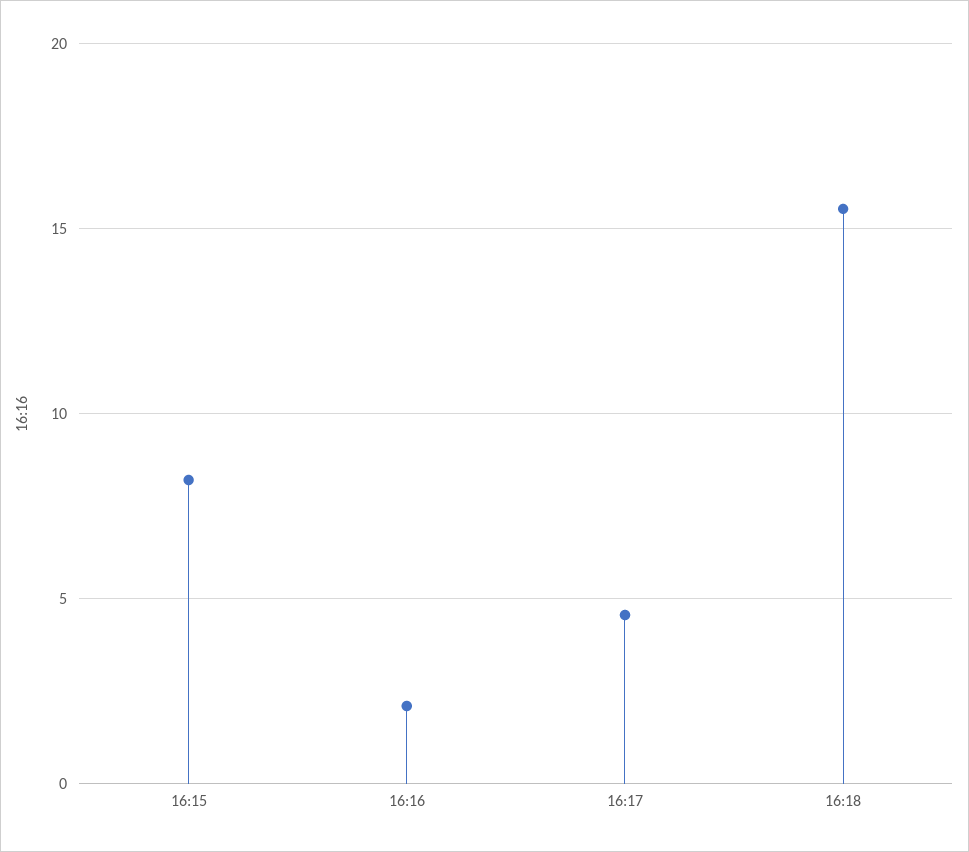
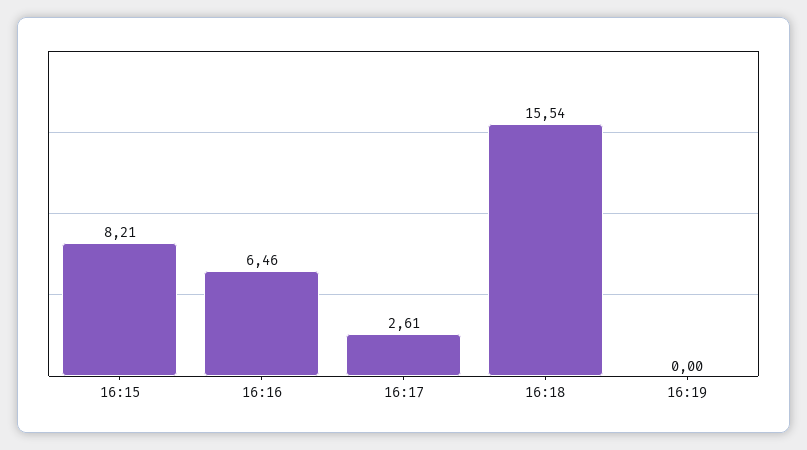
16:16: 2 -> 6.46
16:17: 4.5 -> 2.61
16:19: none -> 0

